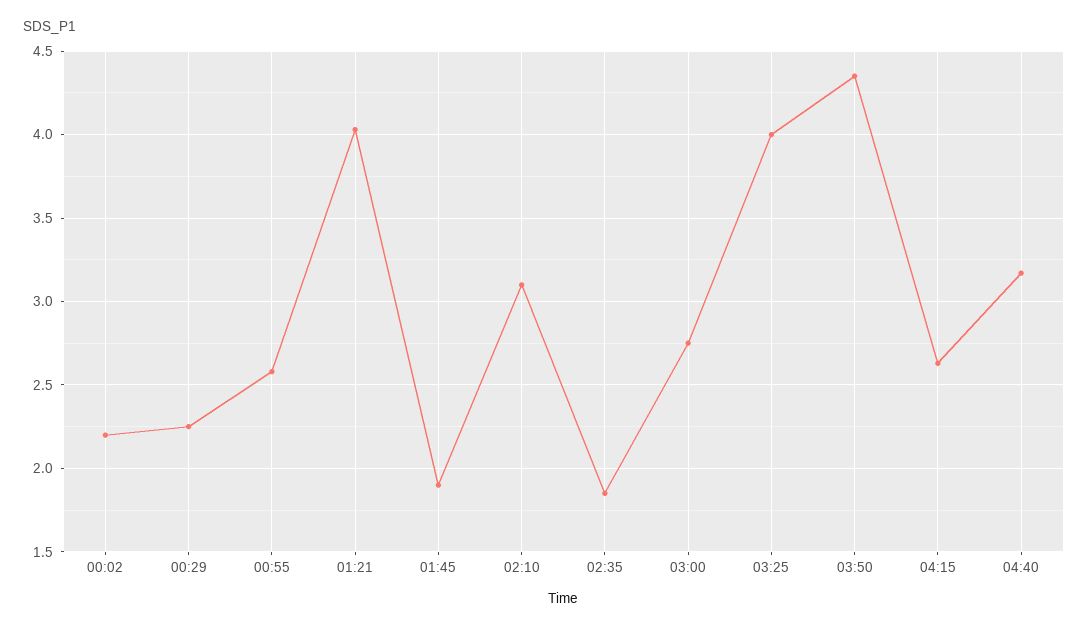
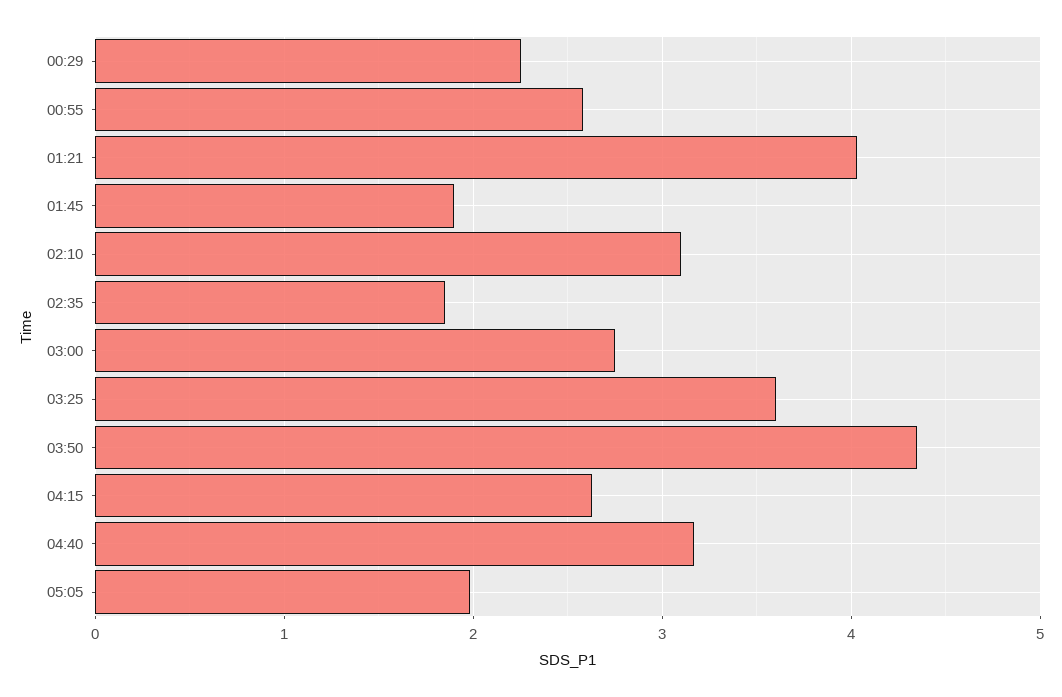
00:02: 2.2 -> none
03:25: 4 -> 3.6
05:05: none -> 2

